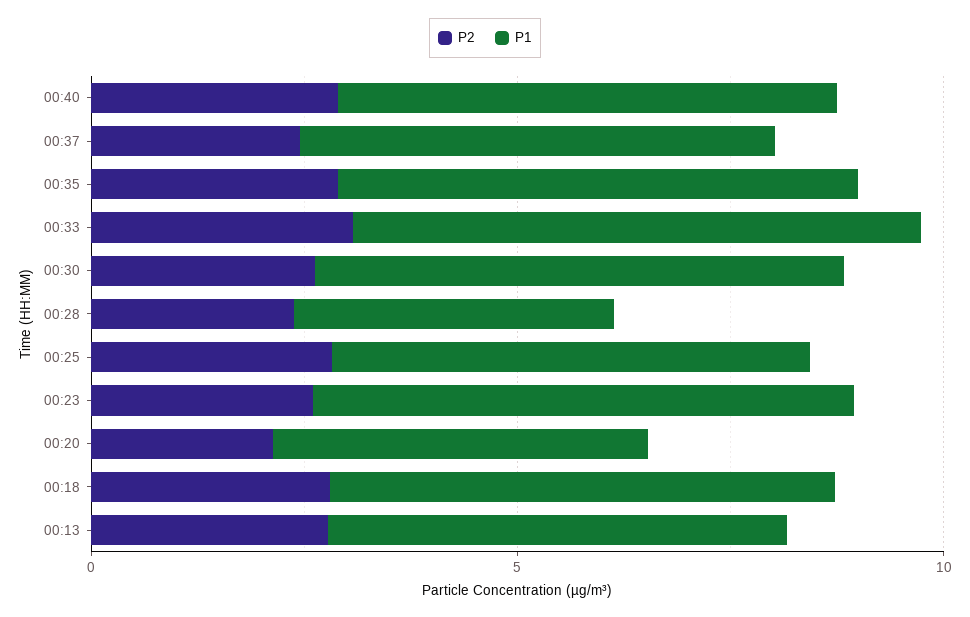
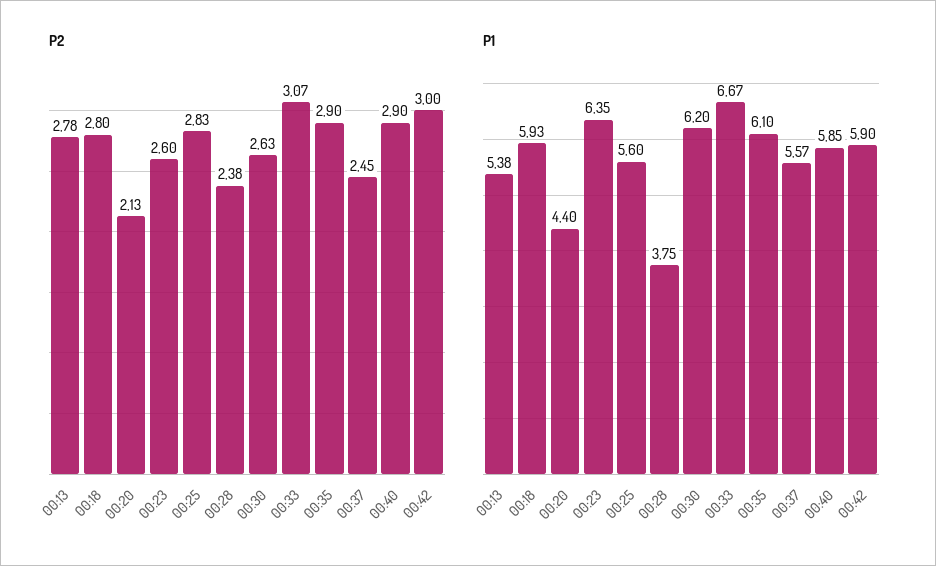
P2, 00:42: none -> 3
P1, 00:42: none -> 5.9

